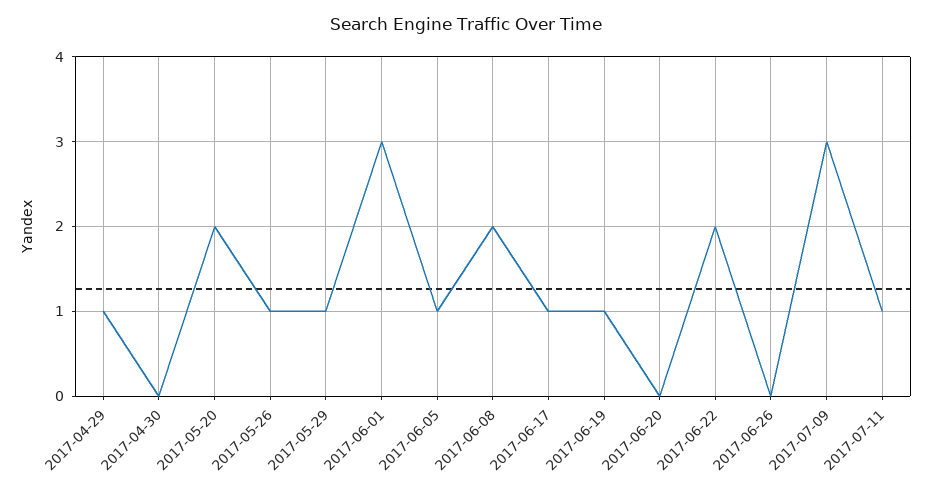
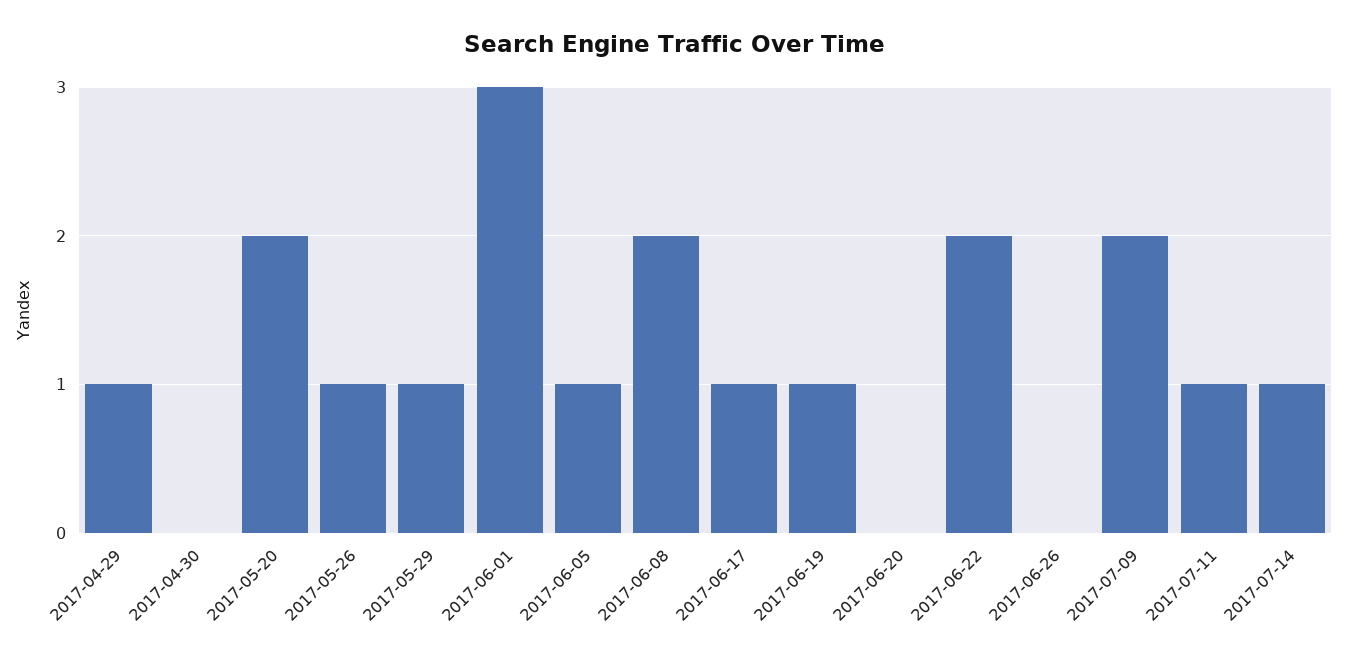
2017-07-09: 3 -> 2
2017-07-14: none -> 1

